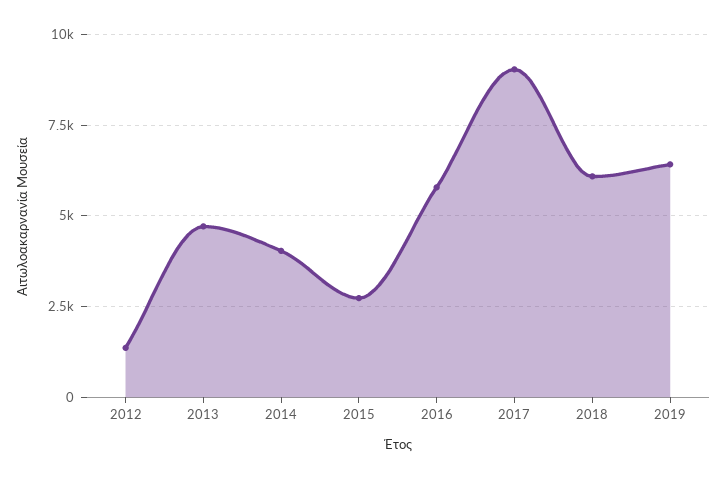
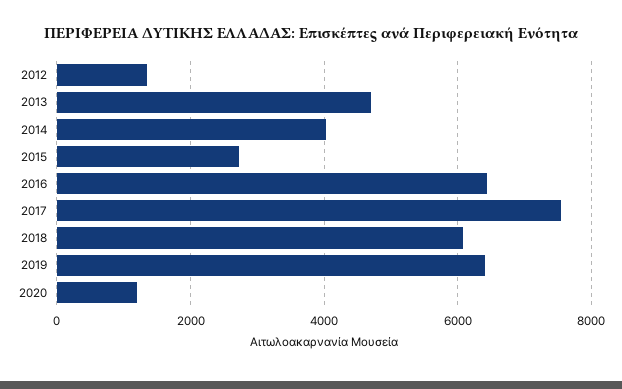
2016: 5750 -> 6400
2017: 9000 -> 7600
2020: none -> 1200

